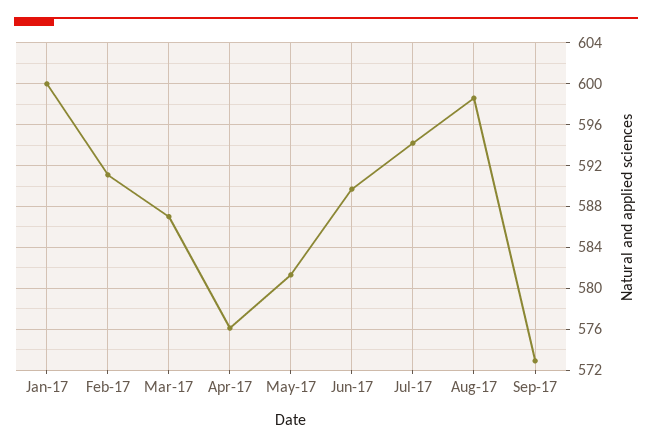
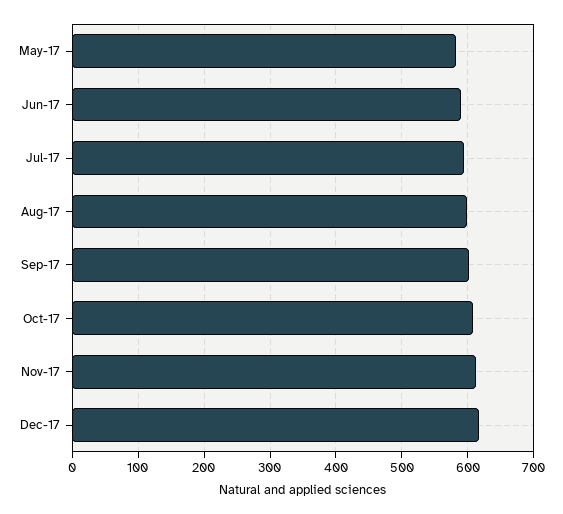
Jan-17: 600 -> none
Feb-17: 591 -> none
Mar-17: 587 -> none
Apr-17: 576 -> none
Sep-17: 573 -> 600
Oct-17: none -> 610
Nov-17: none -> 610
Dec-17: none -> 620

